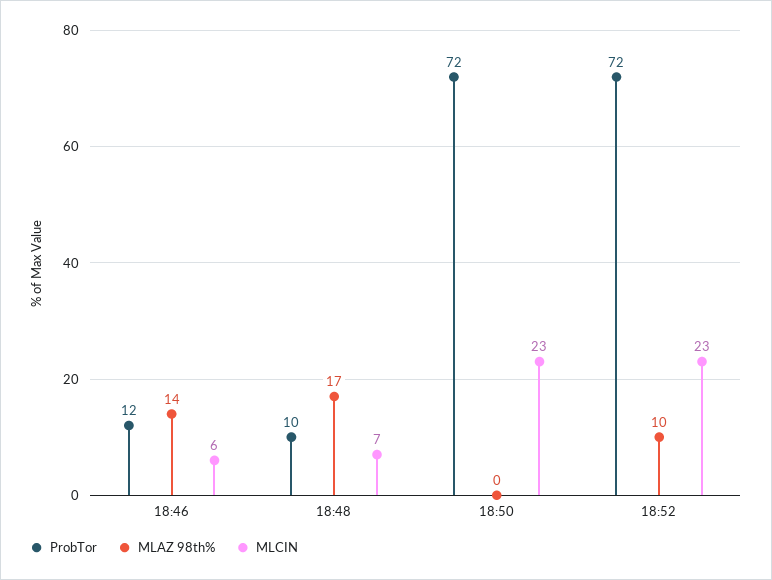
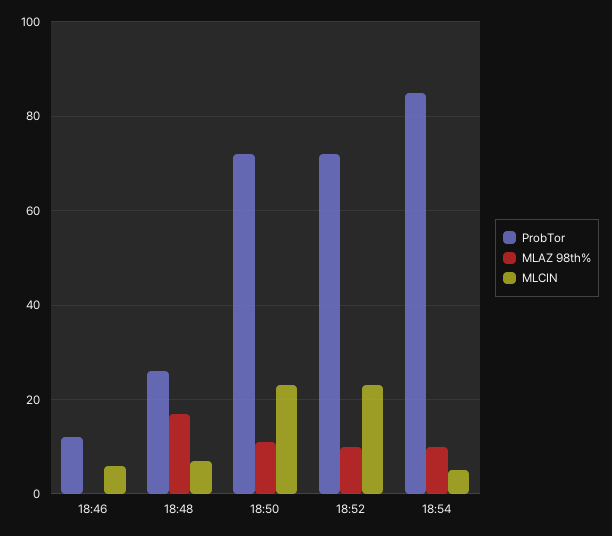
MLAZ 98th%, 18:46: 14 -> 0
ProbTor, 18:48: 10 -> 25
MLAZ 98th%, 18:50: 0 -> 10
ProbTor, 18:54: none -> 85
MLAZ 98th%, 18:54: none -> 10
MLCIN, 18:54: none -> 5

